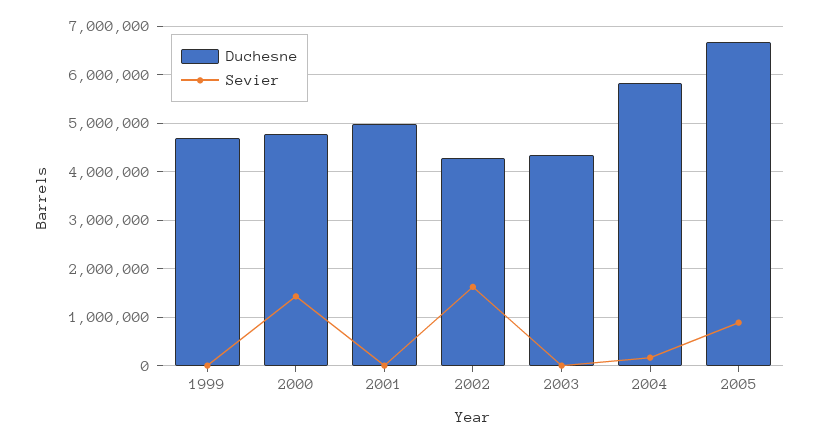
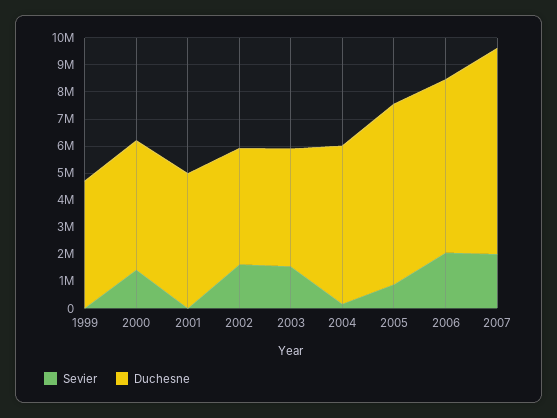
Sevier, 2003: 0 -> 1500000
Sevier, 2006: none -> 2000000
Duchesne, 2006: none -> 6500000
Sevier, 2007: none -> 2000000
Duchesne, 2007: none -> 7500000

